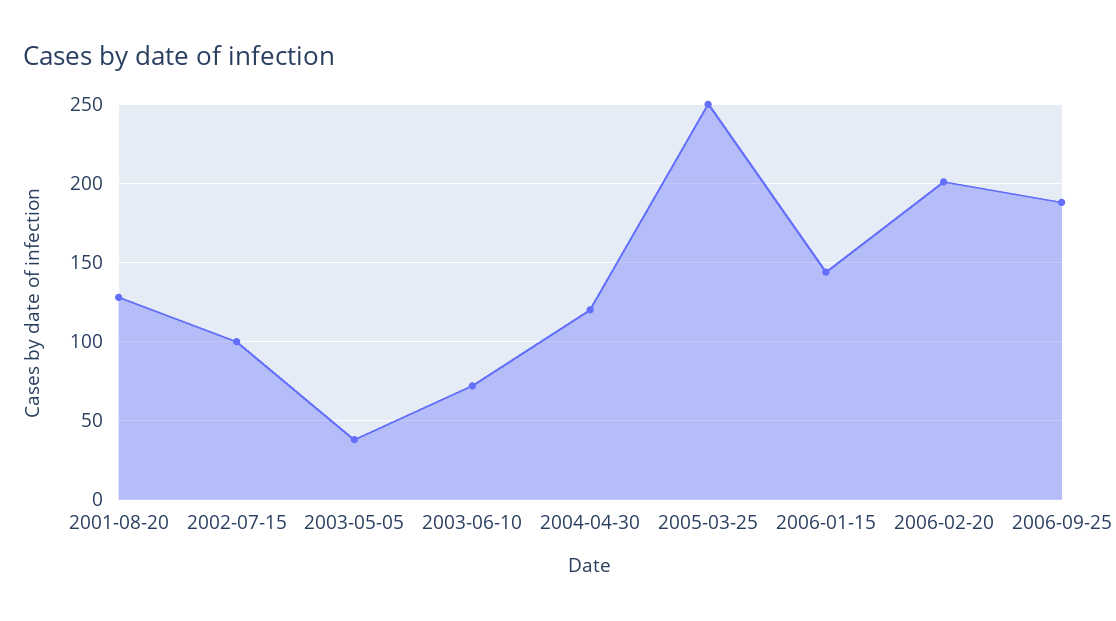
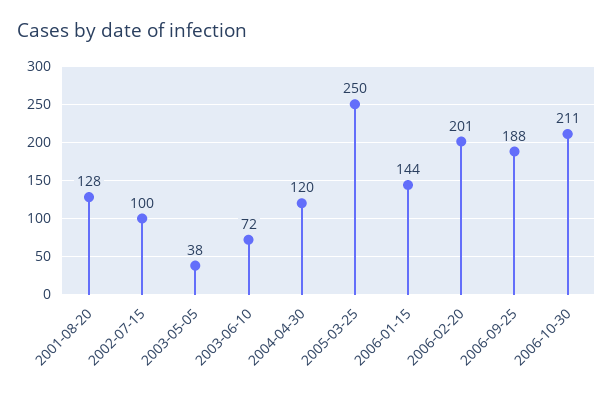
2006-10-30: none -> 211

